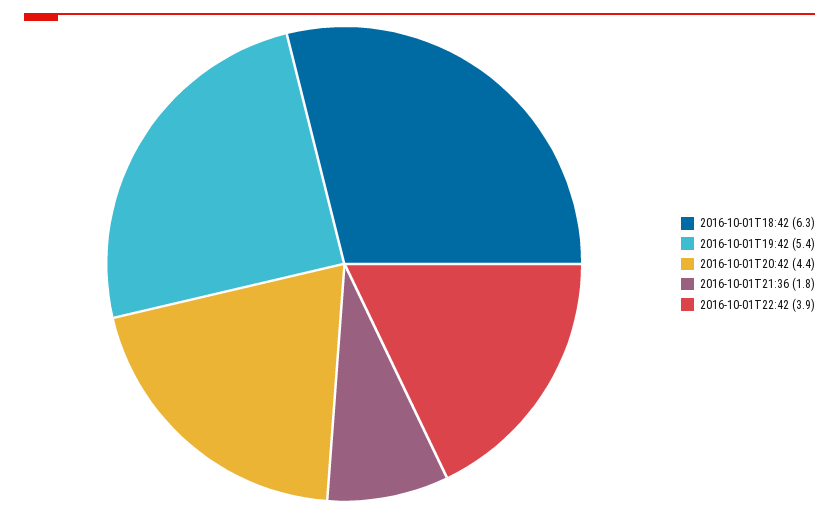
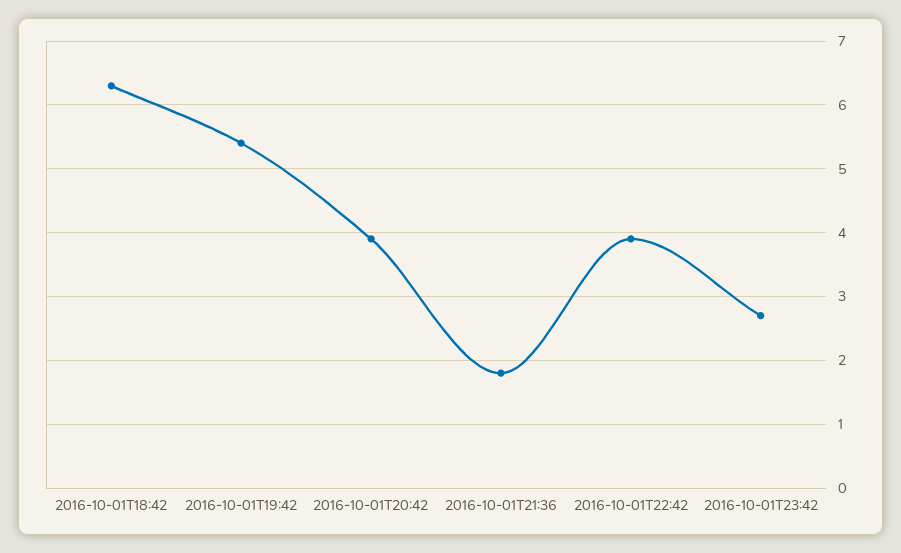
2016-10-01T20:42: 4.4 -> 3.9
2016-10-01T23:42: none -> 2.7

